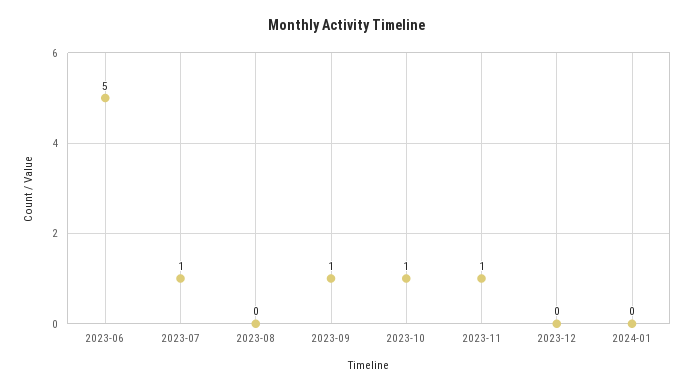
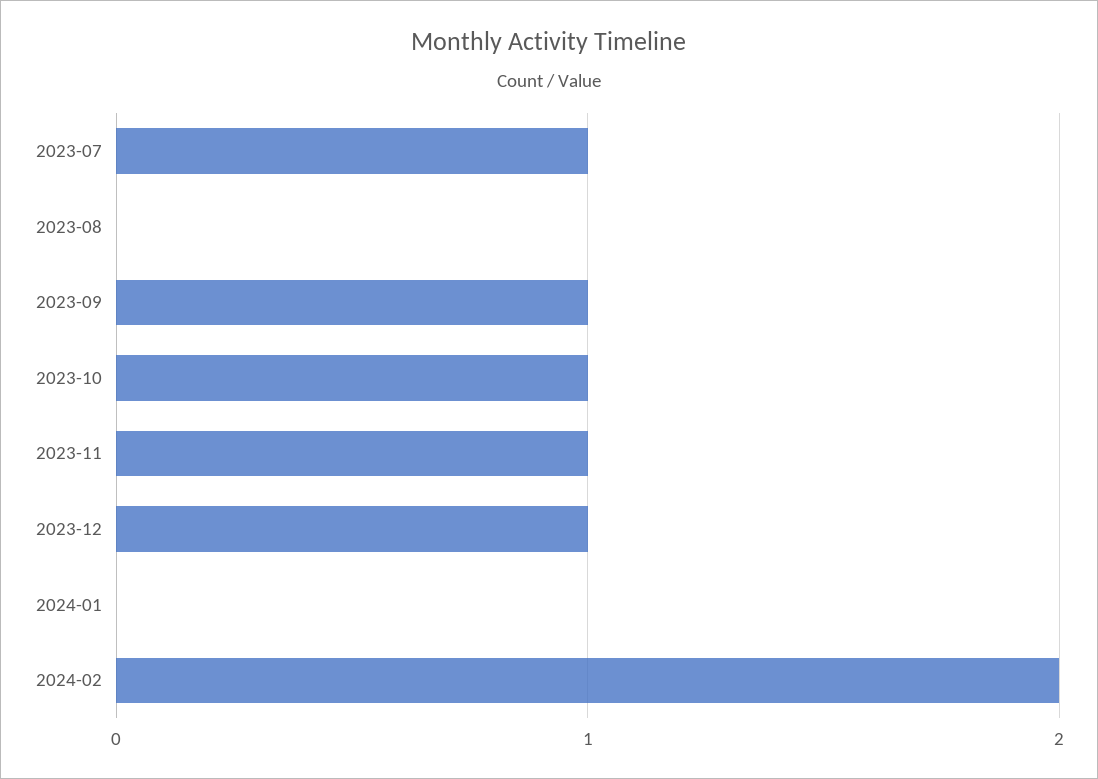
2023-06: 5 -> none
2023-12: 0 -> 1
2024-02: none -> 2

